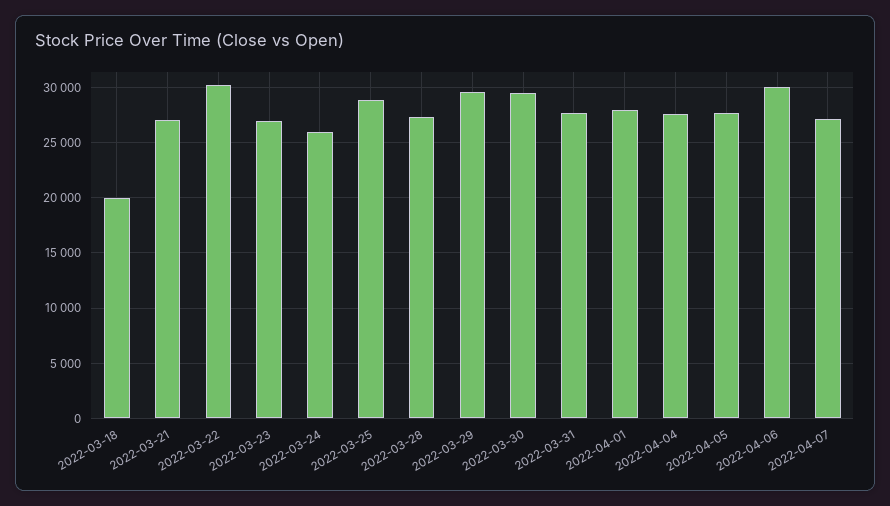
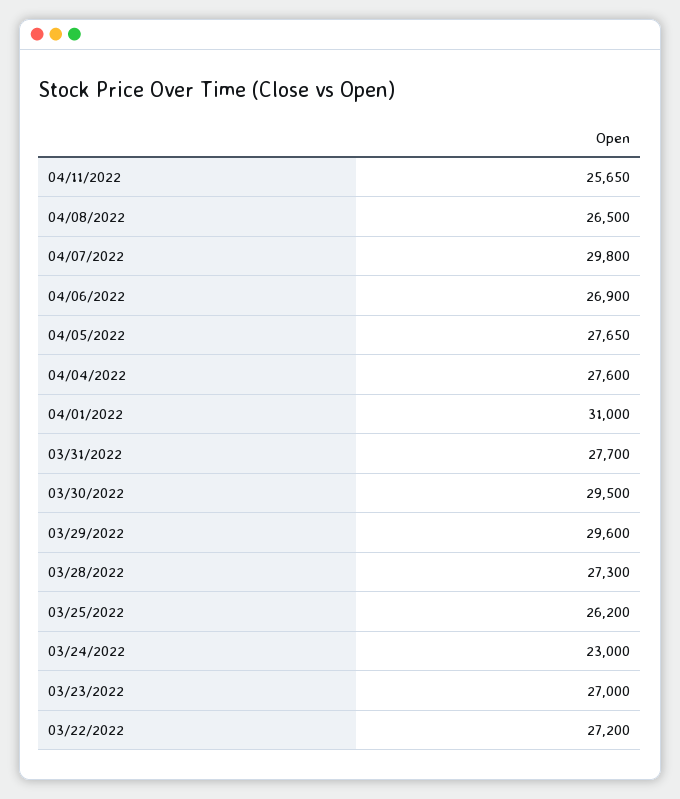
2022-03-18: 20000 -> none
2022-03-21: 27000 -> none
2022-03-22: 30000 -> 27200
2022-03-24: 26000 -> 23000
2022-03-25: 29000 -> 26200
2022-04-01: 28000 -> 31000
2022-04-06: 30000 -> 26900
2022-04-07: 27000 -> 29800
04/11/2022: none -> 25650
04/08/2022: none -> 26500

